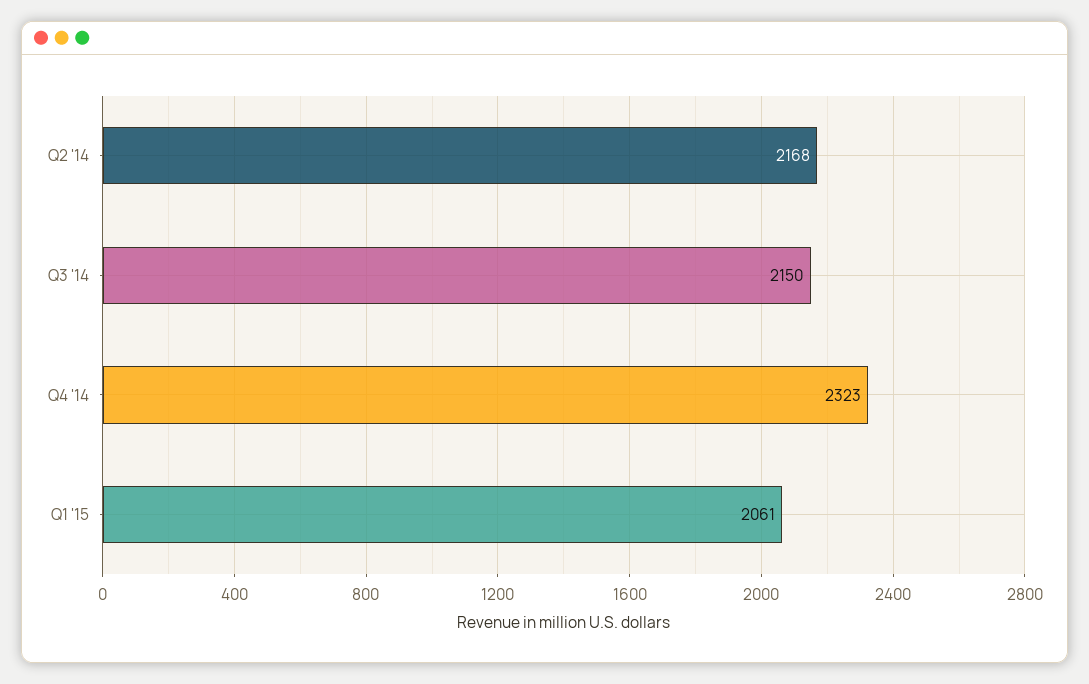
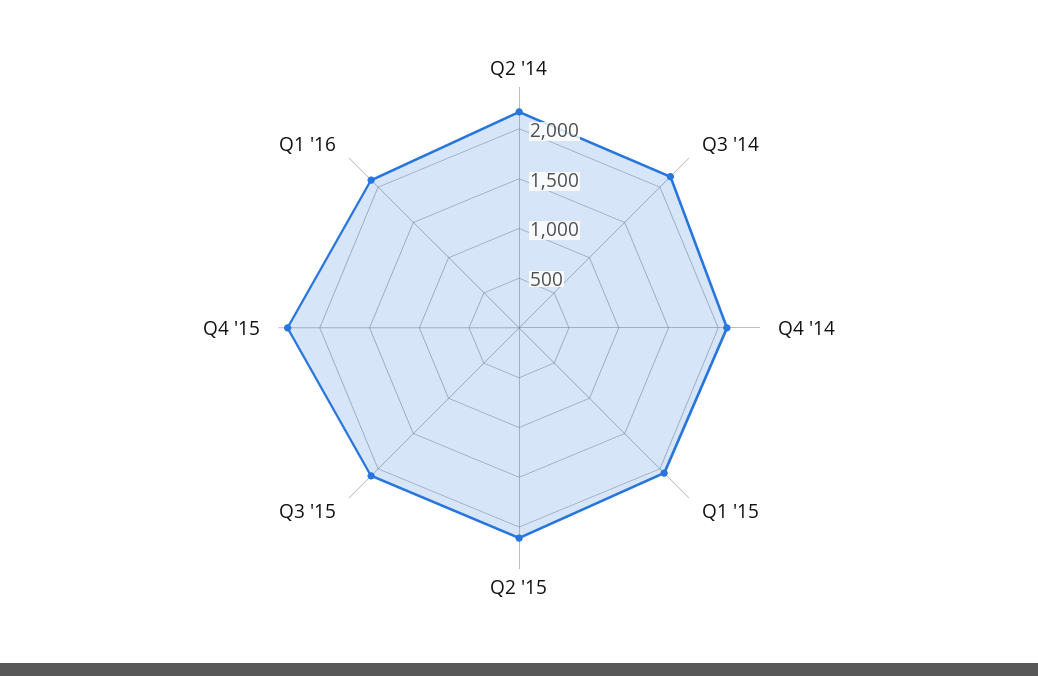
Q4 '14: 2323 -> 2100
Q2 '15: none -> 2100
Q3 '15: none -> 2100
Q4 '15: none -> 2300
Q1 '16: none -> 2100

